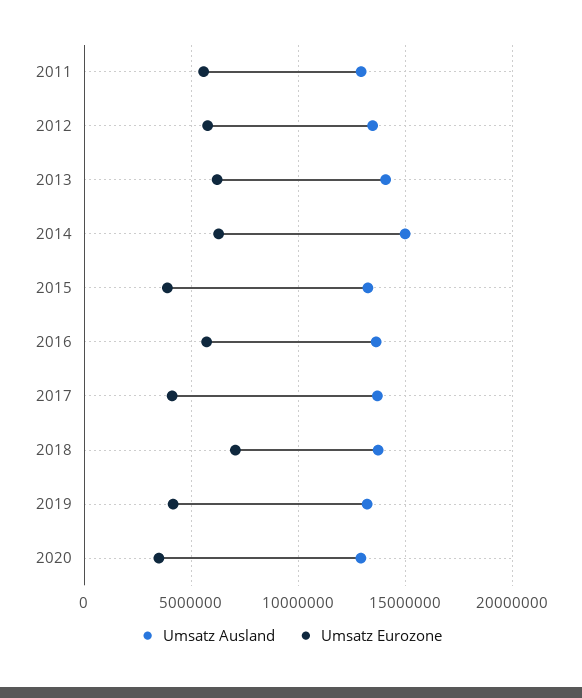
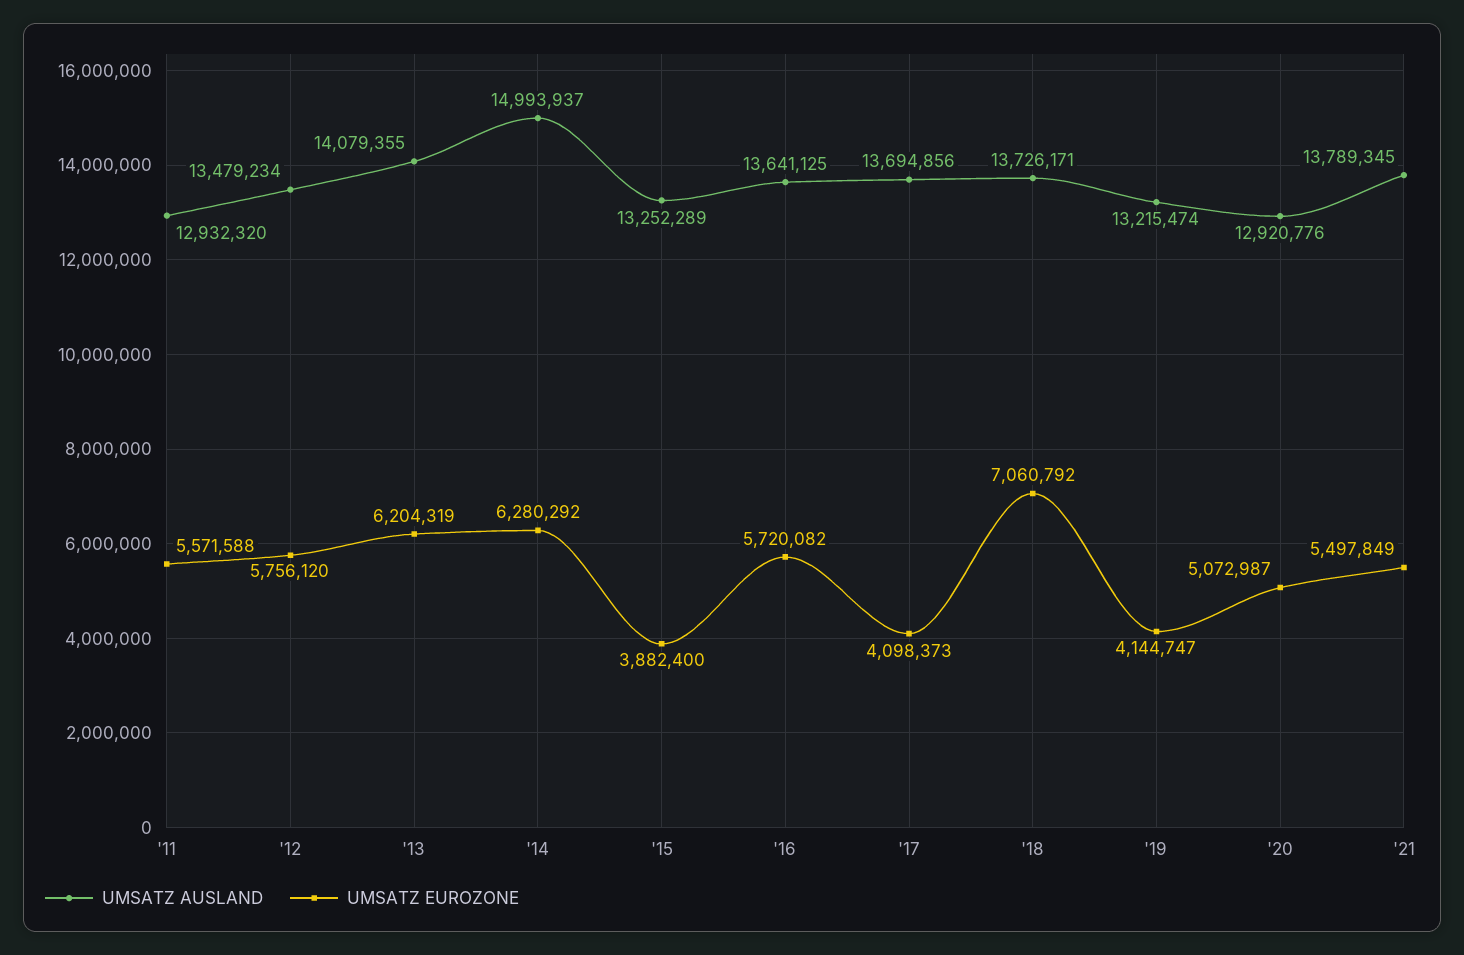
Umsatz Eurozone, 2020: 3500000 -> 5072987
Umsatz Ausland, '21: none -> 13789345
Umsatz Eurozone, '21: none -> 5497849

